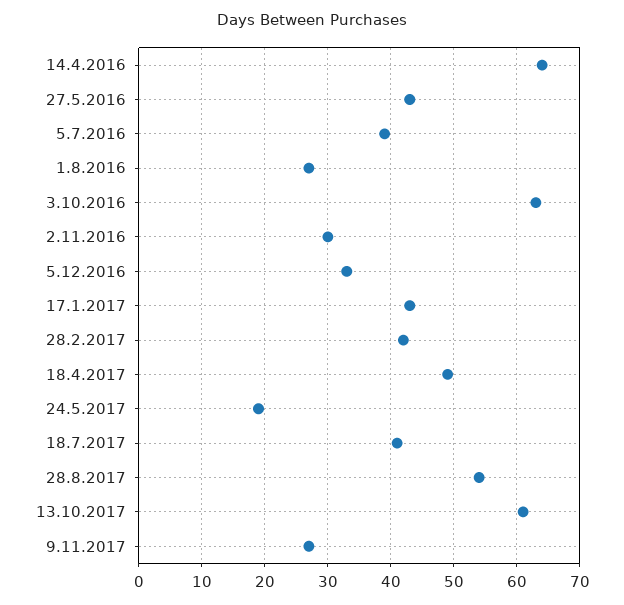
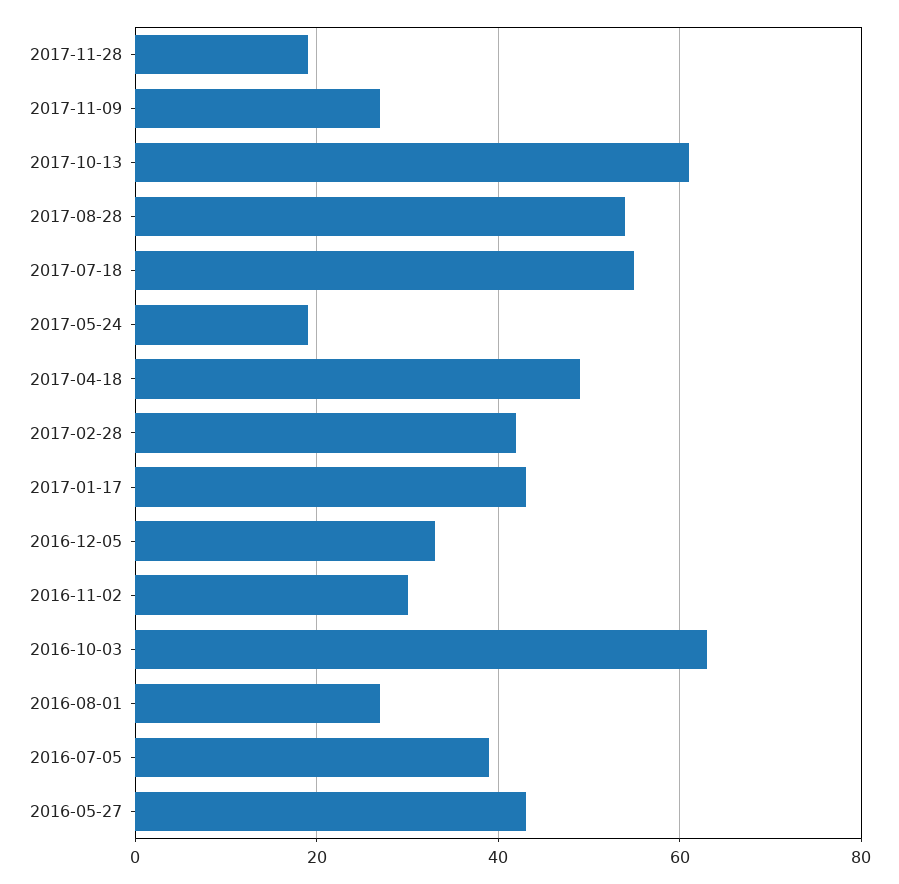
14.4.2016: 64 -> none
18.7.2017: 41 -> 55
2017-11-28: none -> 20

